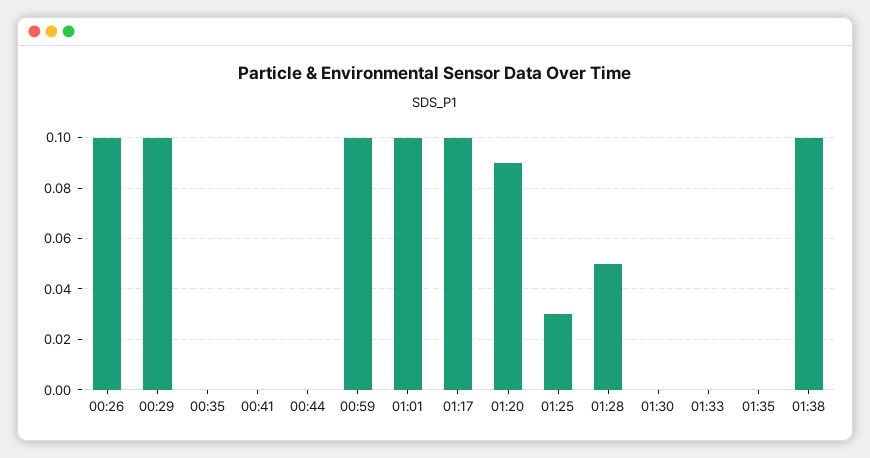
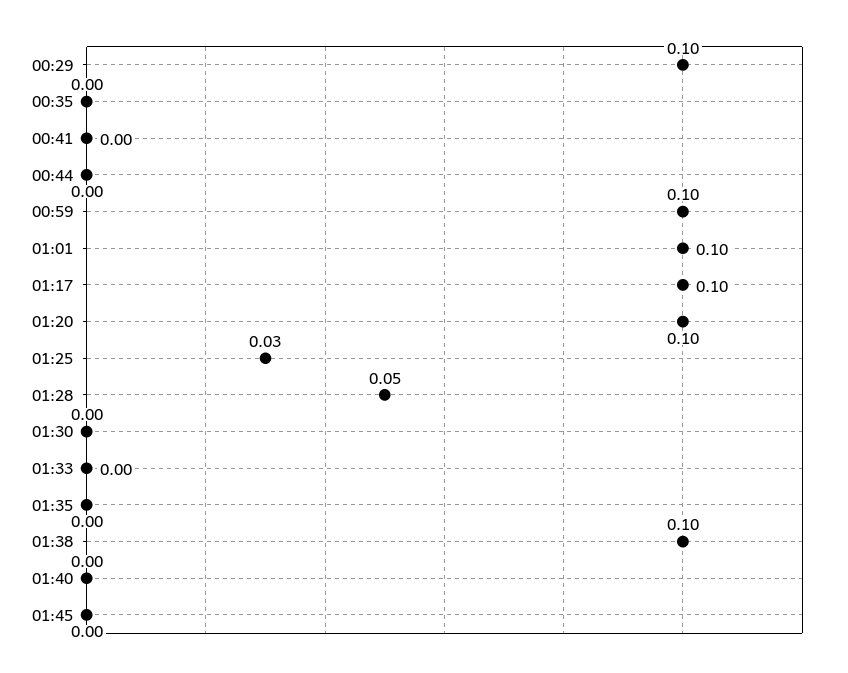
00:26: 0.1 -> none
01:20: 0.09 -> 0.1
01:40: none -> 0
01:45: none -> 0

